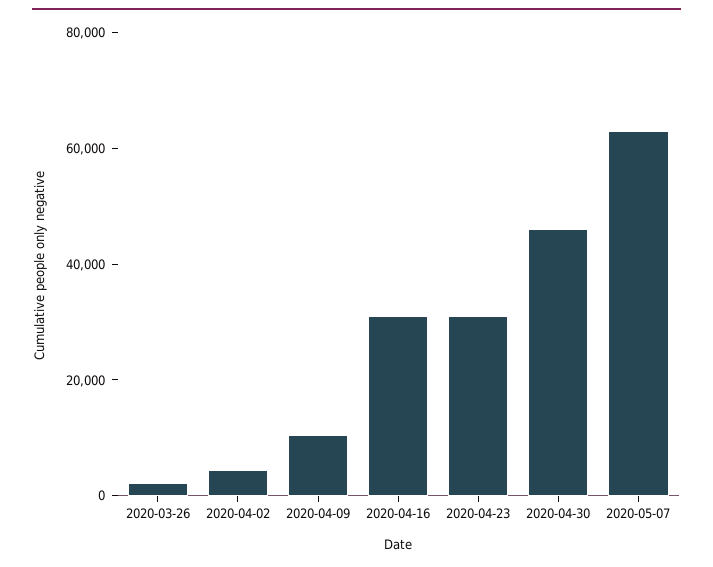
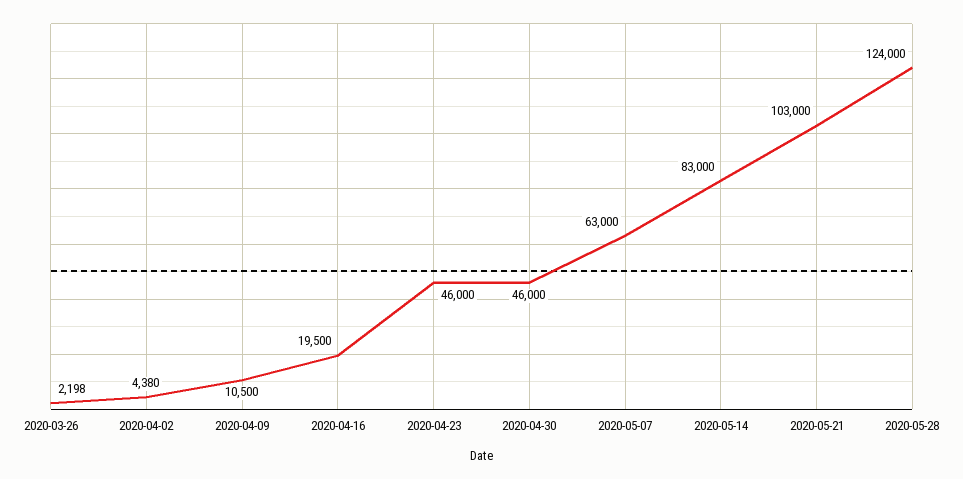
2020-04-16: 30000 -> 19500
2020-04-23: 30000 -> 46000
2020-05-14: none -> 83000
2020-05-21: none -> 103000
2020-05-28: none -> 124000

